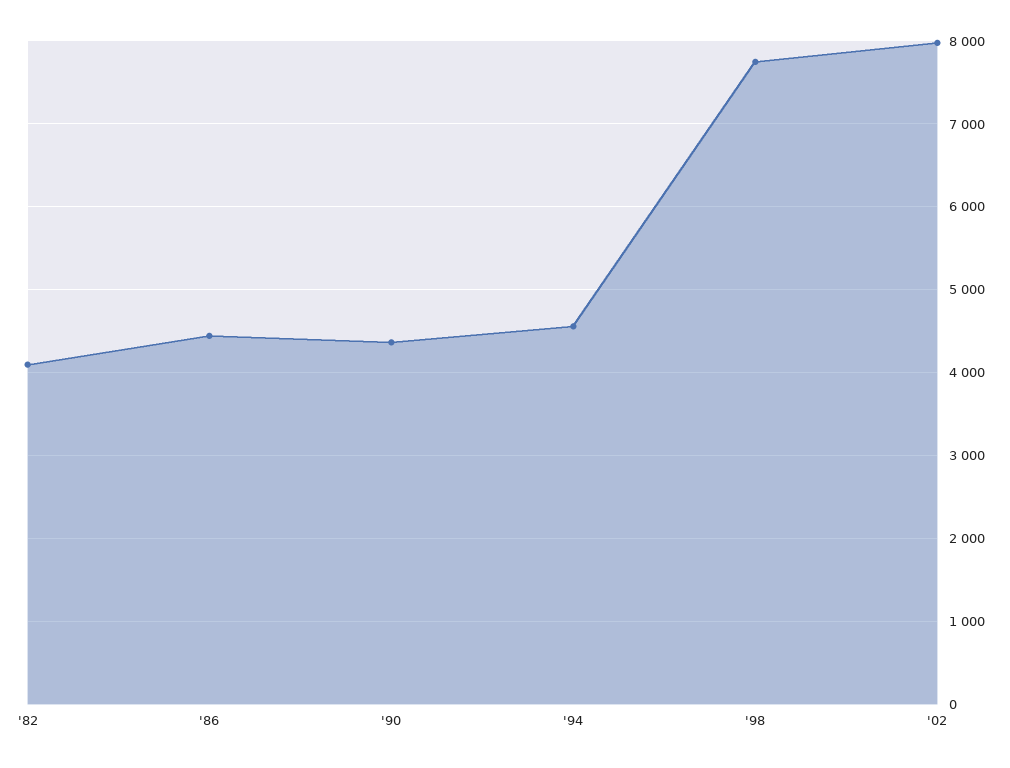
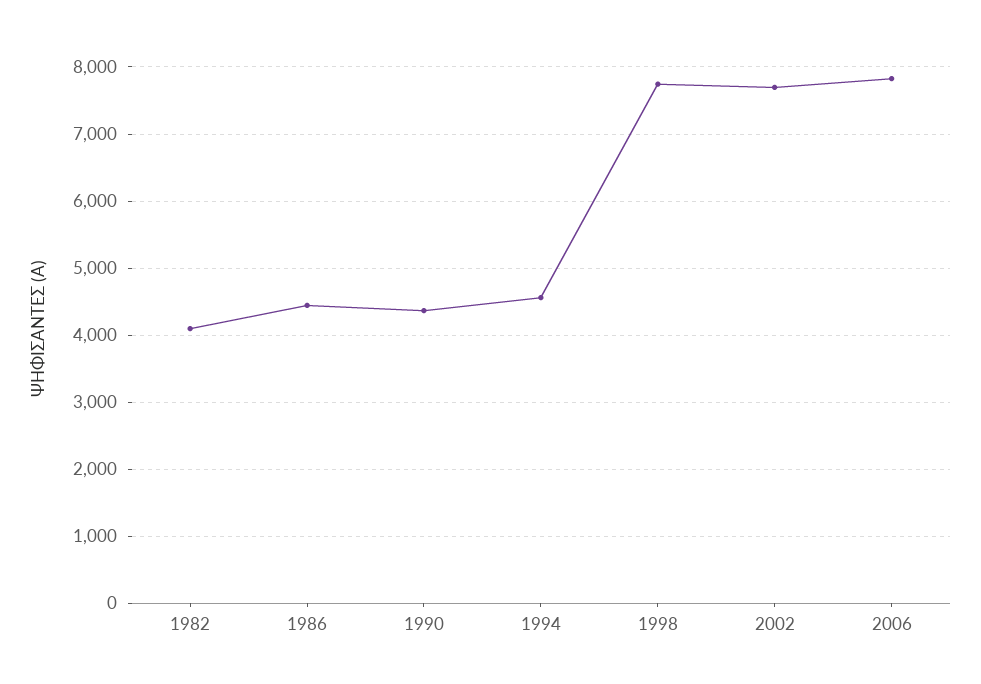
'02: 8000 -> 7700
2006: none -> 7800

